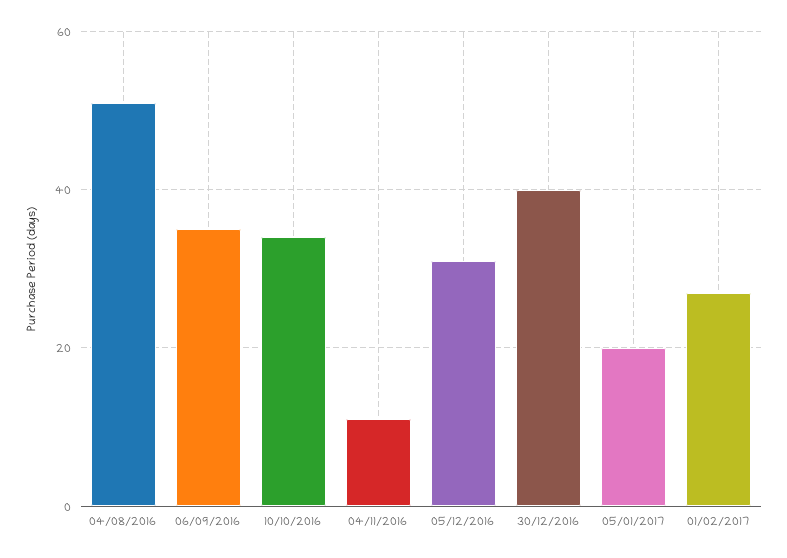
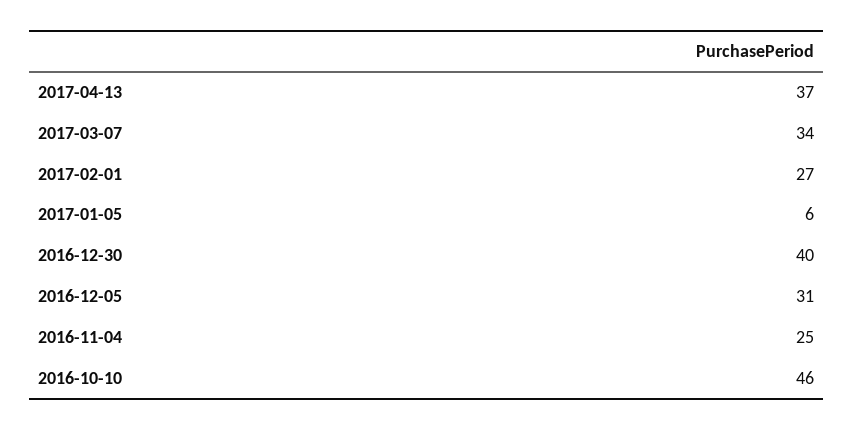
04/08/2016: 50 -> none
06/09/2016: 35 -> none
10/10/2016: 35 -> 46
04/11/2016: 10 -> 25
05/01/2017: 20 -> 6
2017-04-13: none -> 37
2017-03-07: none -> 34

